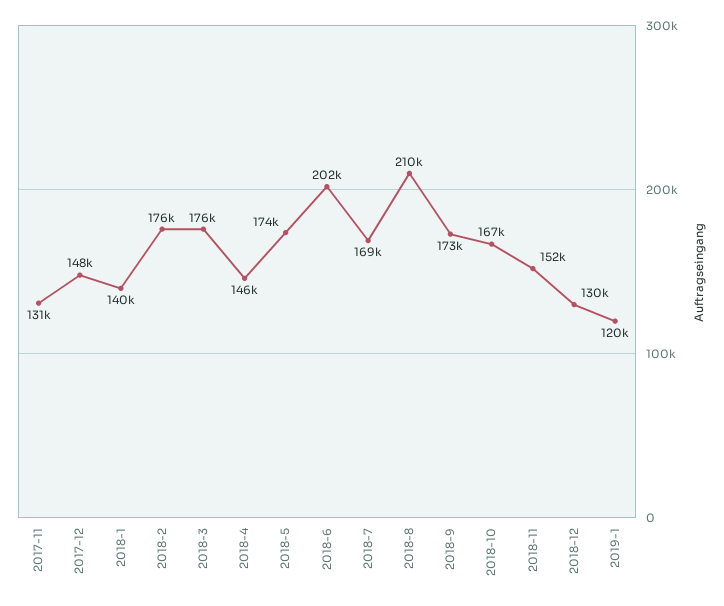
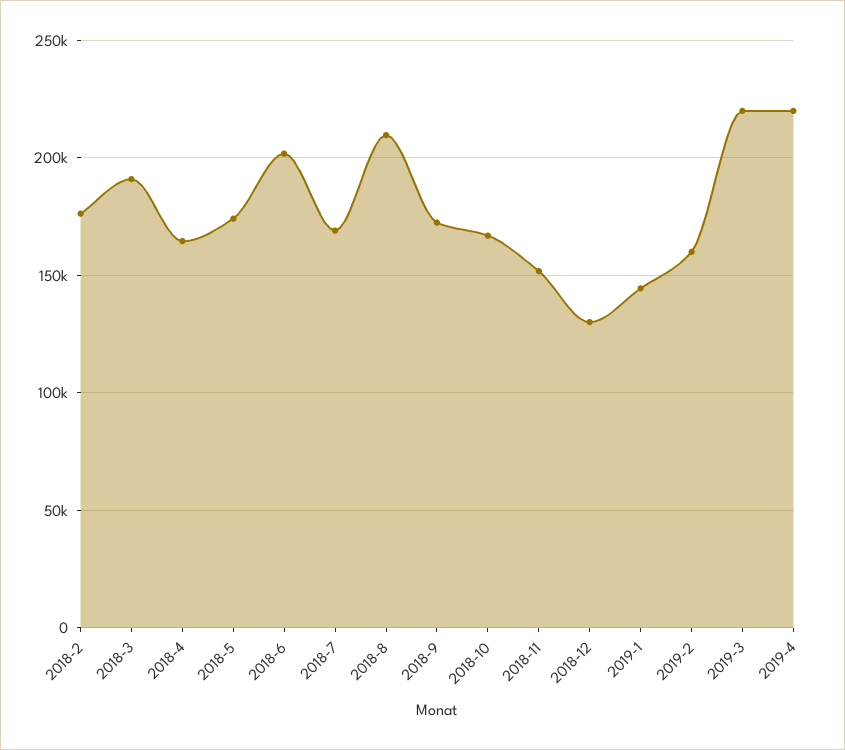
2017-11: 131000 -> none
2017-12: 148000 -> none
2018-1: 140000 -> none
2018-3: 176000 -> 190000
2018-4: 146000 -> 165000
2019-1: 120000 -> 145000
2019-2: none -> 160000
2019-3: none -> 220000
2019-4: none -> 220000

